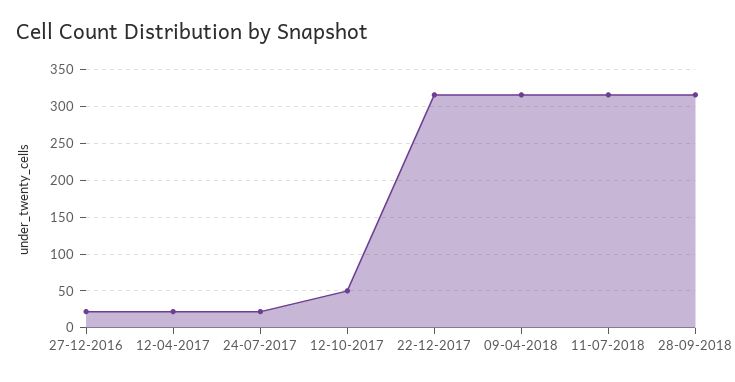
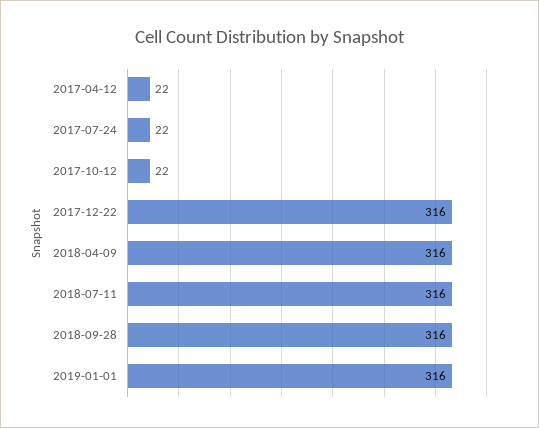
27-12-2016: 20 -> none
12-10-2017: 50 -> 22
2019-01-01: none -> 316

